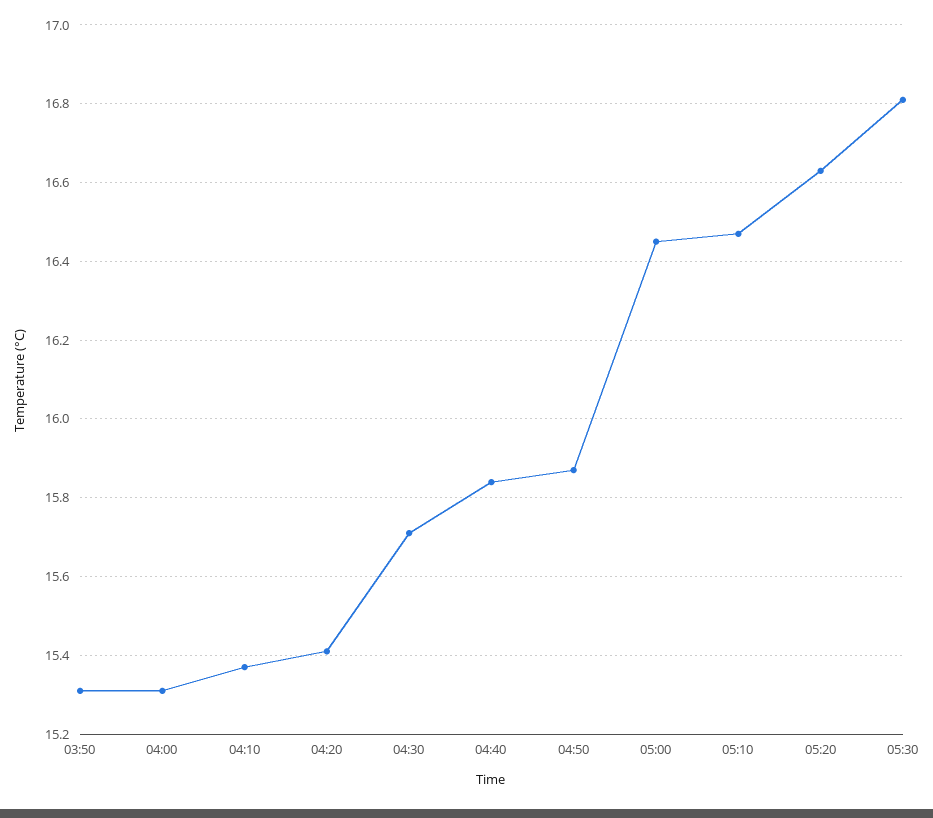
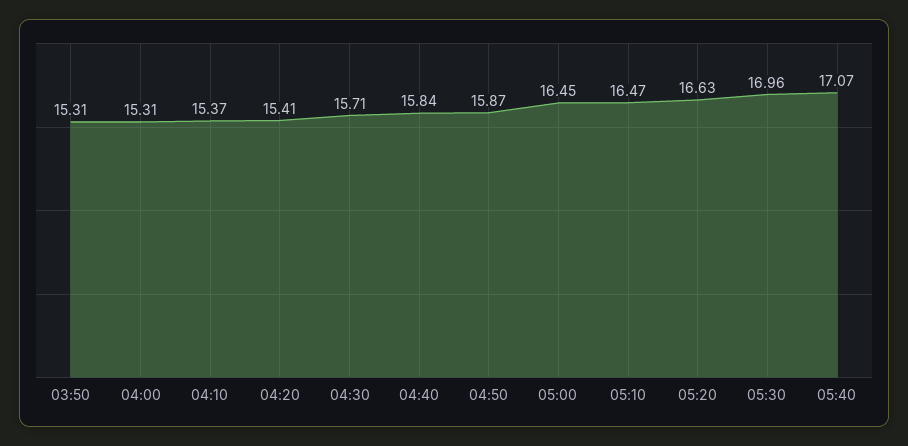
05:30: 16.8 -> 16.96
05:40: none -> 17.07

